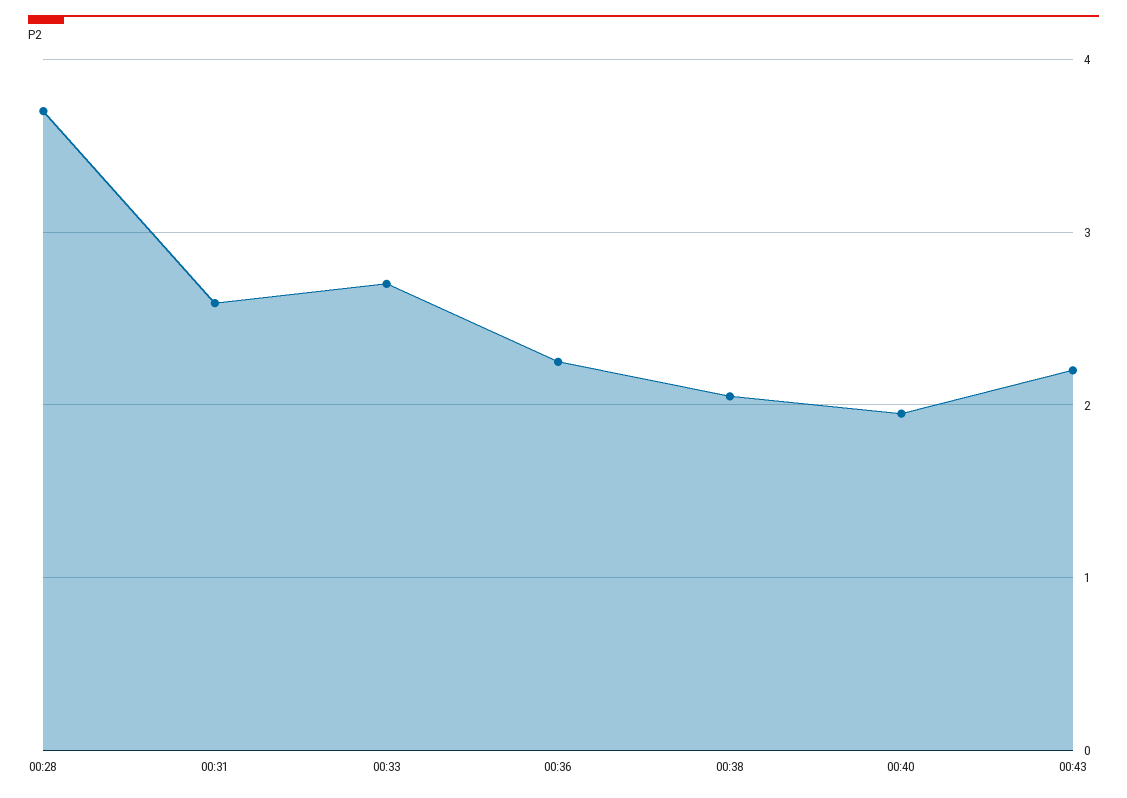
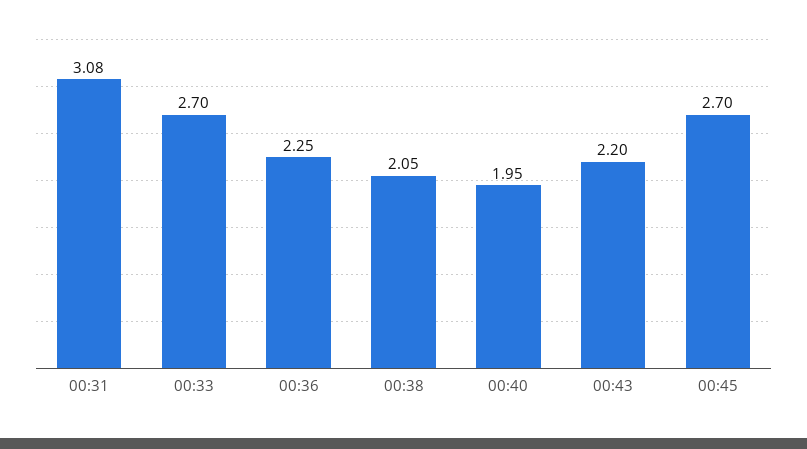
00:28: 3.7 -> none
00:31: 2.6 -> 3.08
00:45: none -> 2.7

